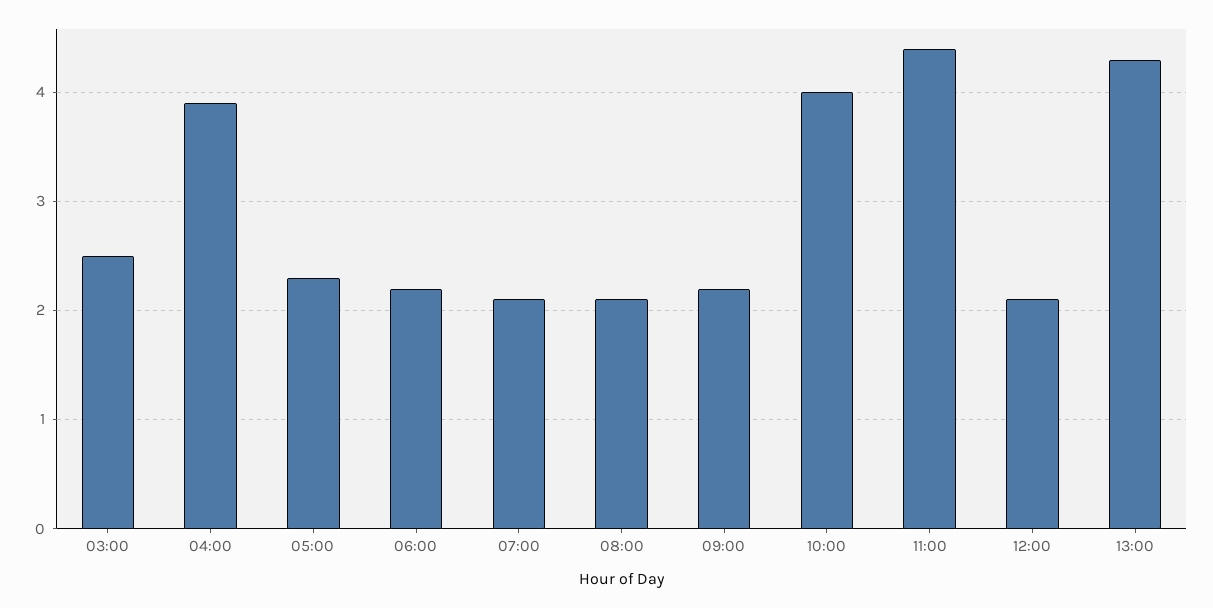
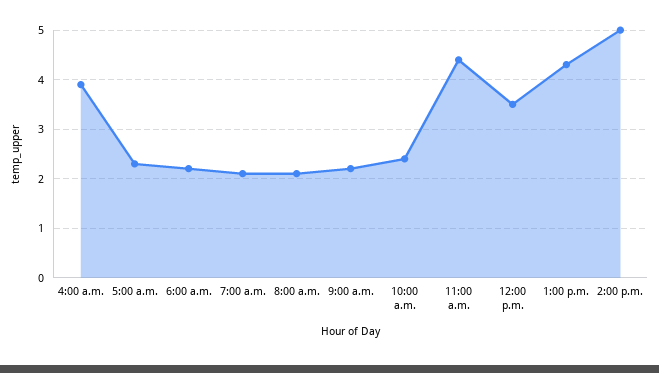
03:00: 2.5 -> none
10:00: 4 -> 2.5
12:00: 2.1 -> 3.5
2:00 p.m.: none -> 5

